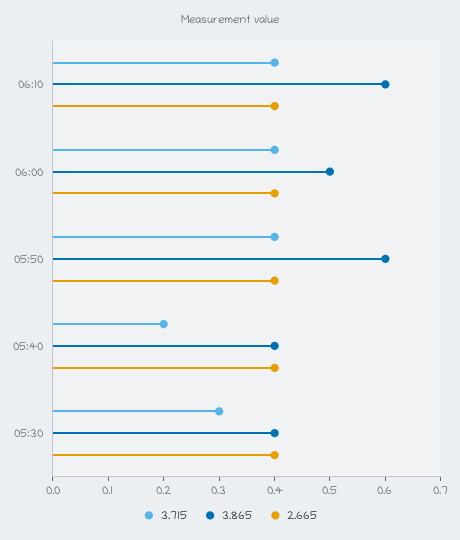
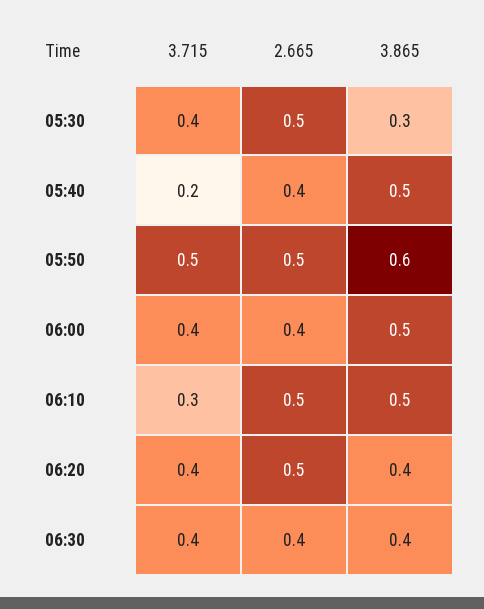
3.715, 06:10: 0.4 -> 0.3
3.865, 06:10: 0.6 -> 0.5
2.665, 06:10: 0.4 -> 0.5
3.715, 05:50: 0.4 -> 0.5
2.665, 05:50: 0.4 -> 0.5
3.865, 05:40: 0.4 -> 0.5
3.715, 05:30: 0.3 -> 0.4
3.865, 05:30: 0.4 -> 0.3
2.665, 05:30: 0.4 -> 0.5
3.715, 06:20: none -> 0.4
2.665, 06:20: none -> 0.5
3.865, 06:20: none -> 0.4
3.715, 06:30: none -> 0.4
2.665, 06:30: none -> 0.4
3.865, 06:30: none -> 0.4

